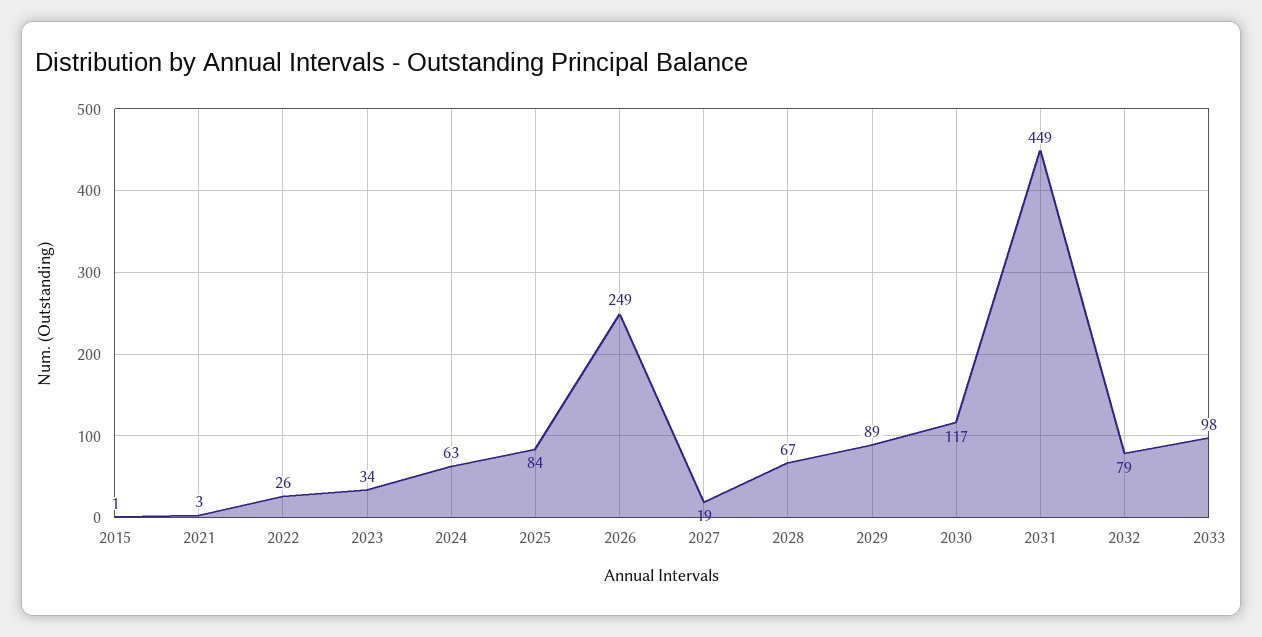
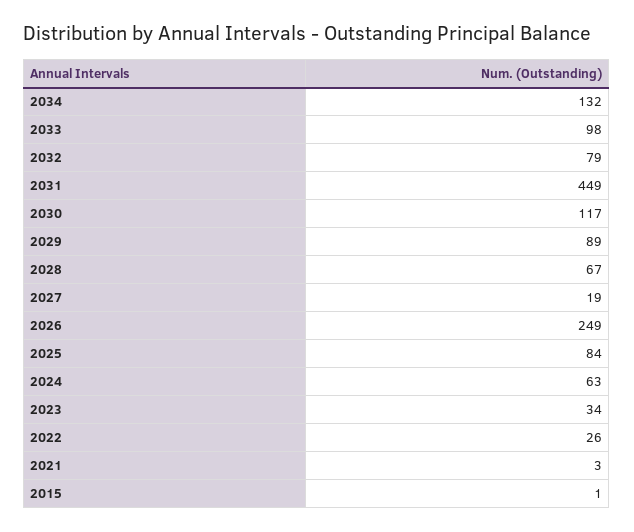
2034: none -> 132

